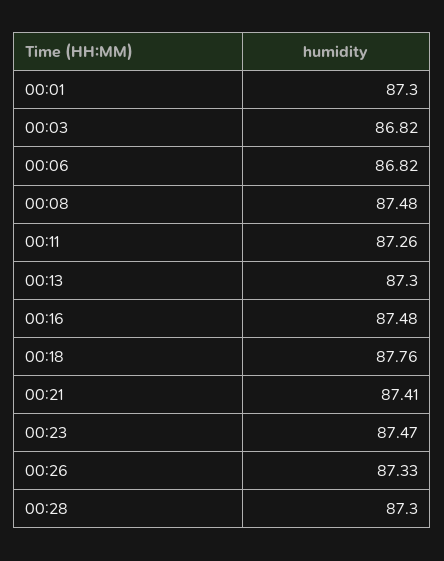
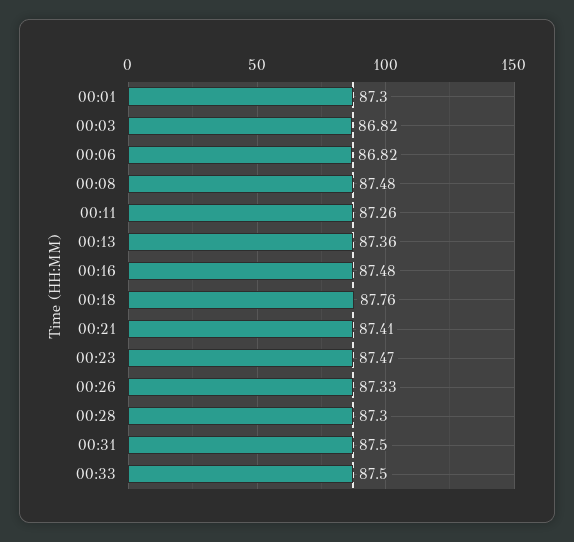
00:13: 87.3 -> 87.36
00:31: none -> 87.5
00:33: none -> 87.5

